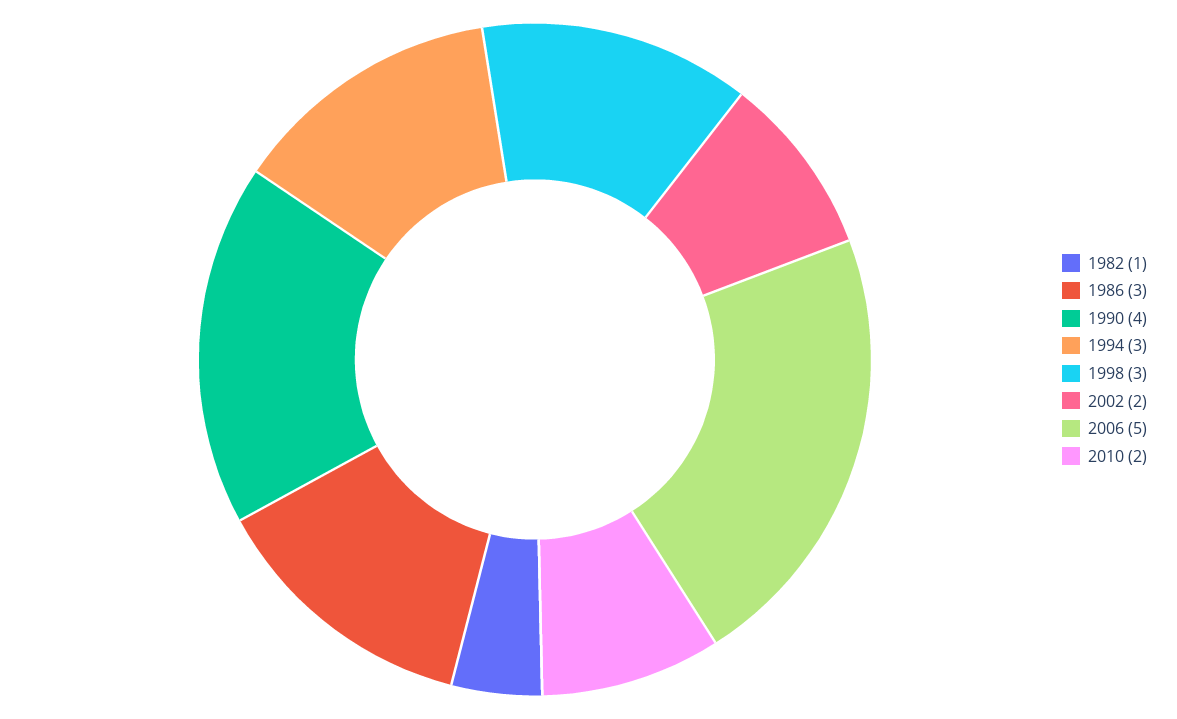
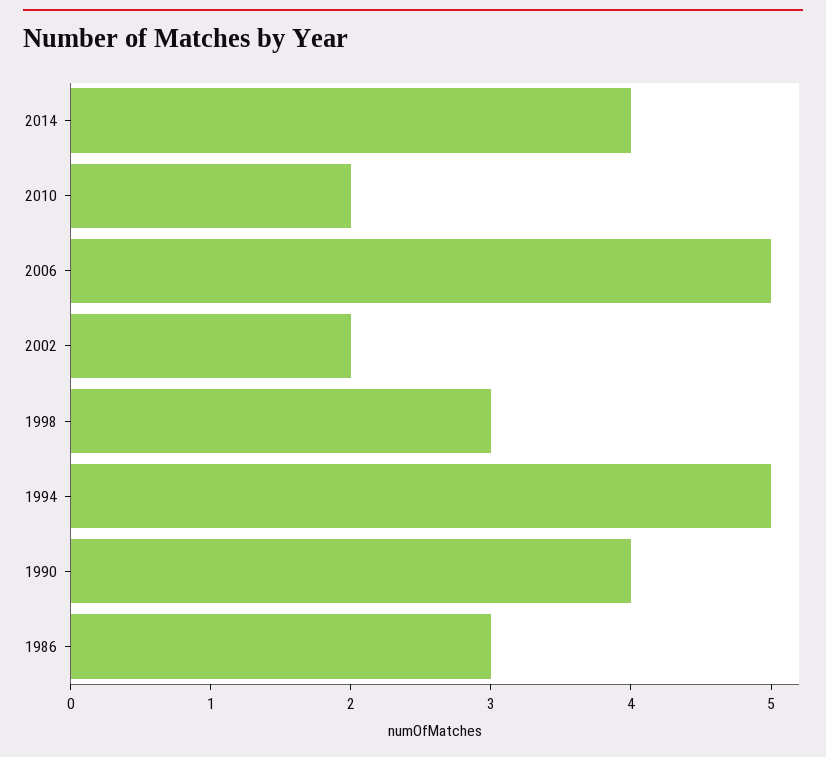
1982: 1 -> none
1994: 3 -> 5
2014: none -> 4

